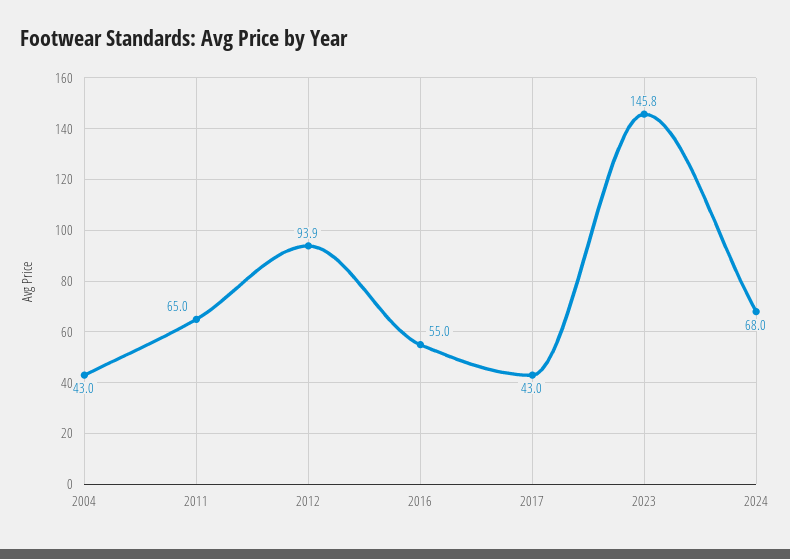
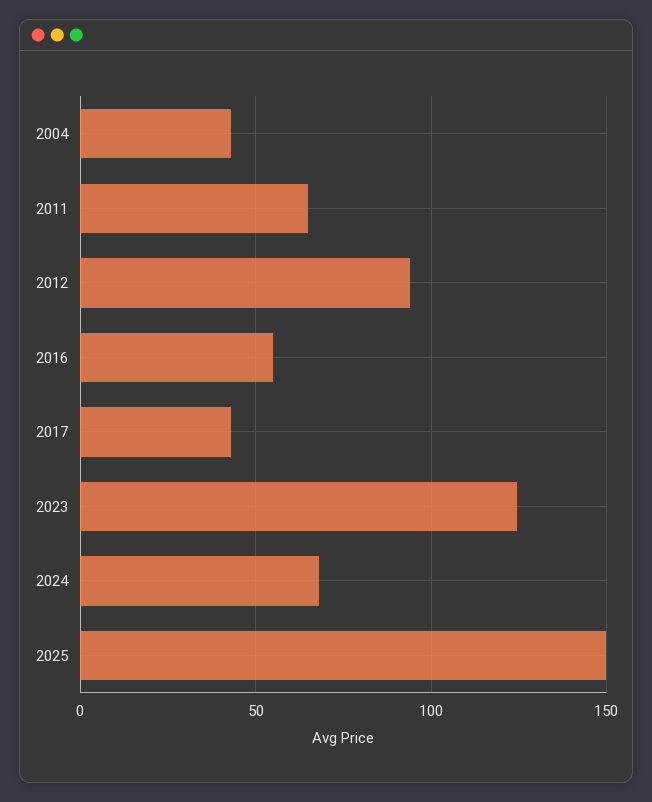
2023: 145.8 -> 125
2025: none -> 150

